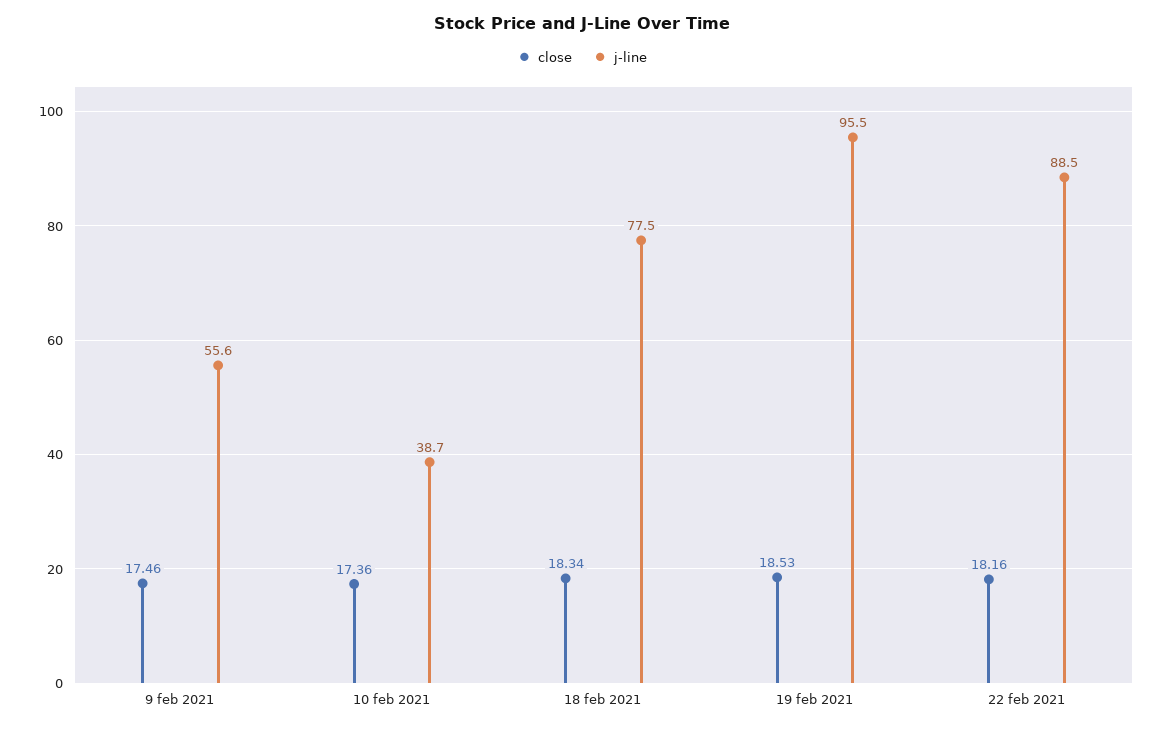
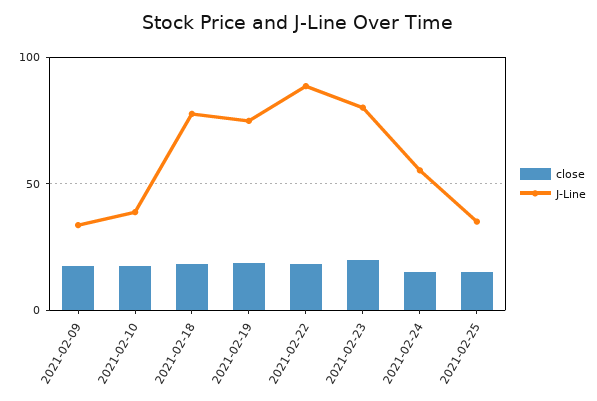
j-line, 9 feb 2021: 55.6 -> 35
j-line, 19 feb 2021: 95.5 -> 75
close, 2021-02-23: none -> 20
j-line, 2021-02-23: none -> 80
close, 2021-02-24: none -> 15
j-line, 2021-02-24: none -> 55
close, 2021-02-25: none -> 15
j-line, 2021-02-25: none -> 35

